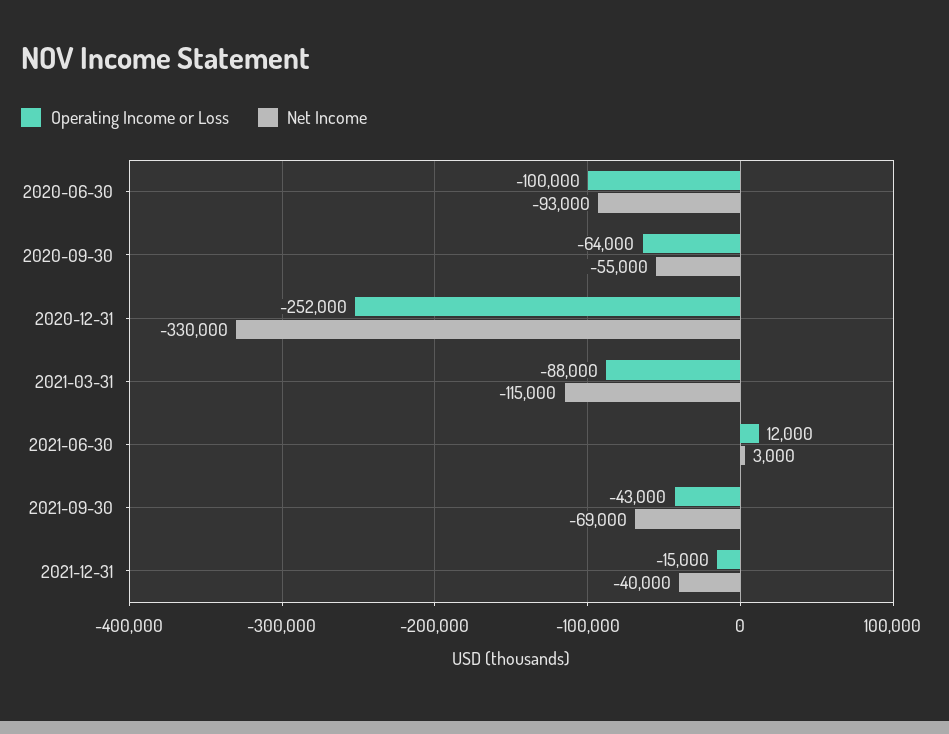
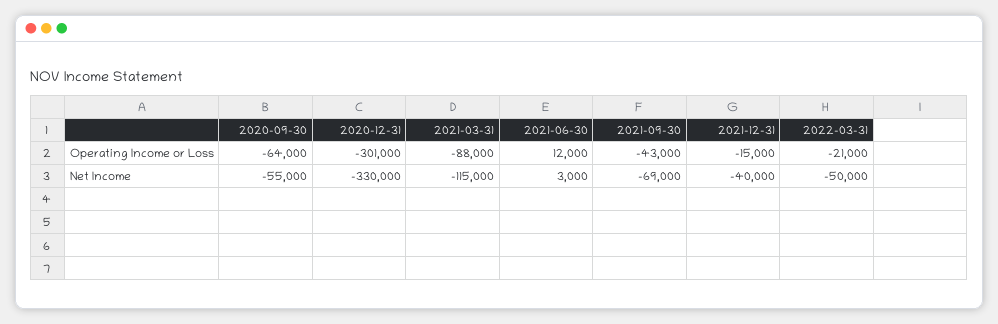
Operating Income or Loss, 2020-06-30: -100000 -> none
Net Income, 2020-06-30: -93000 -> none
Operating Income or Loss, 2020-12-31: -252000 -> -301000
Operating Income or Loss, 2022-03-31: none -> -21000
Net Income, 2022-03-31: none -> -50000

